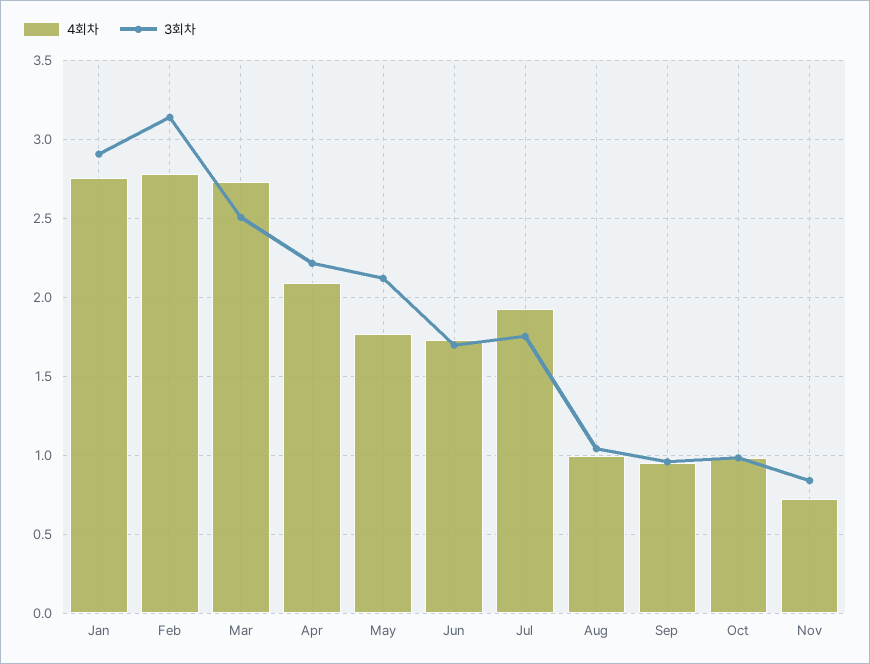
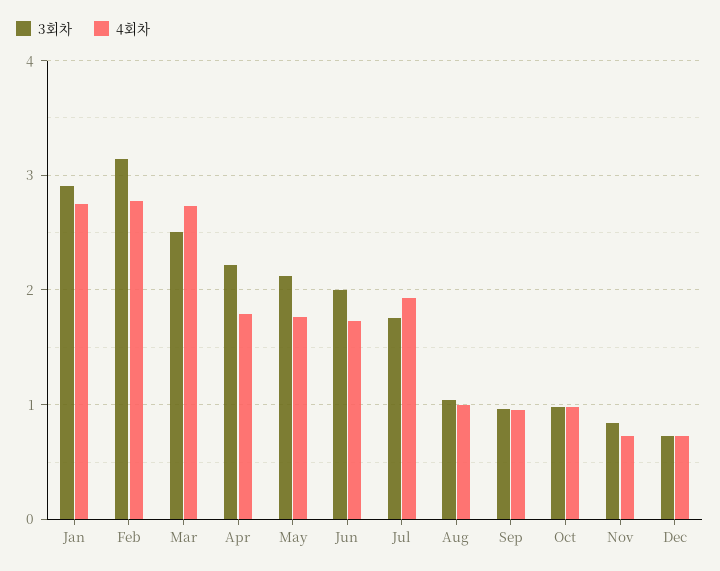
4회차, Apr: 2.1 -> 1.8
3회차, Jun: 1.7 -> 2
3회차, Dec: none -> 0.7
4회차, Dec: none -> 0.7

